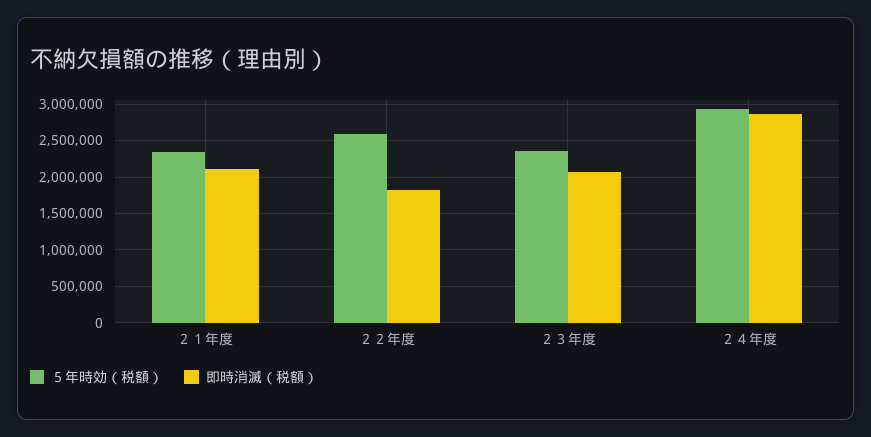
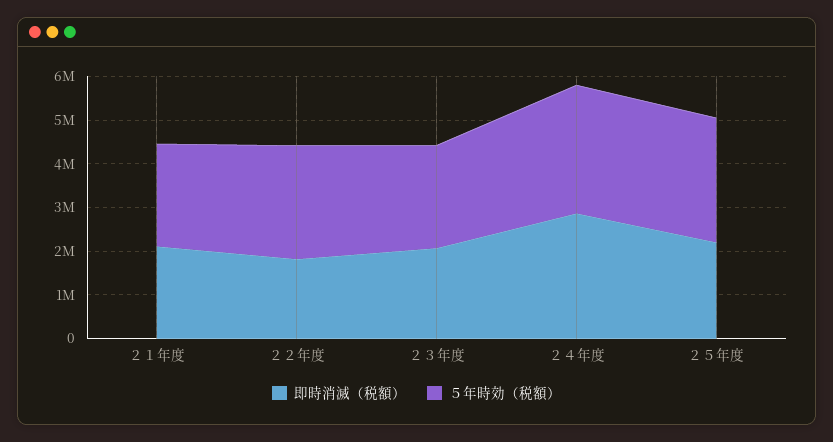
即時消滅（税額）, ２５年度: none -> 2200000
５年時効（税額）, ２５年度: none -> 2800000

